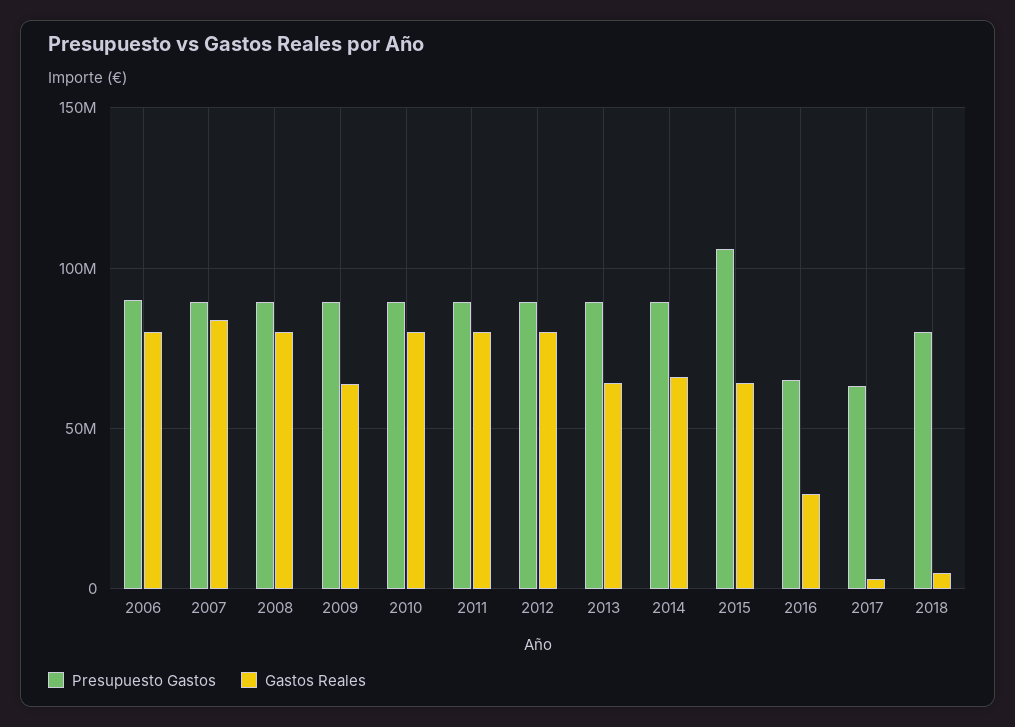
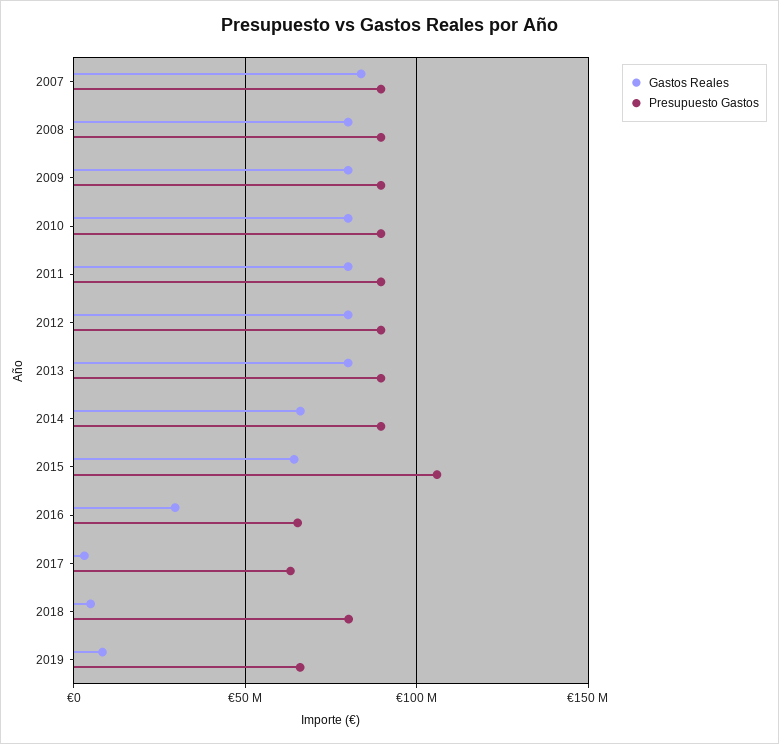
Presupuesto Gastos, 2006: 90000000 -> none
Gastos Reales, 2006: 80000000 -> none
Gastos Reales, 2009: 65000000 -> 80000000
Gastos Reales, 2013: 65000000 -> 80000000
Gastos Reales, 2019: none -> 10000000
Presupuesto Gastos, 2019: none -> 65000000

